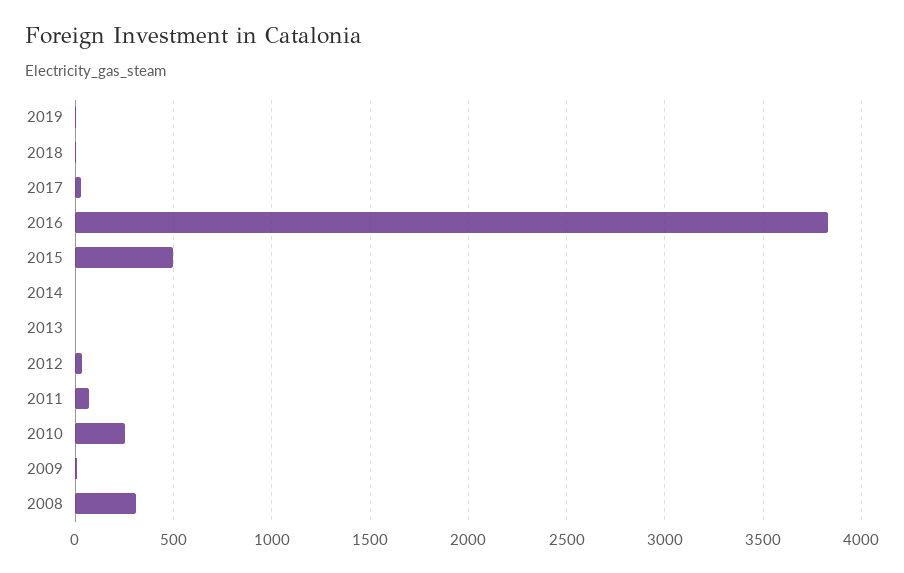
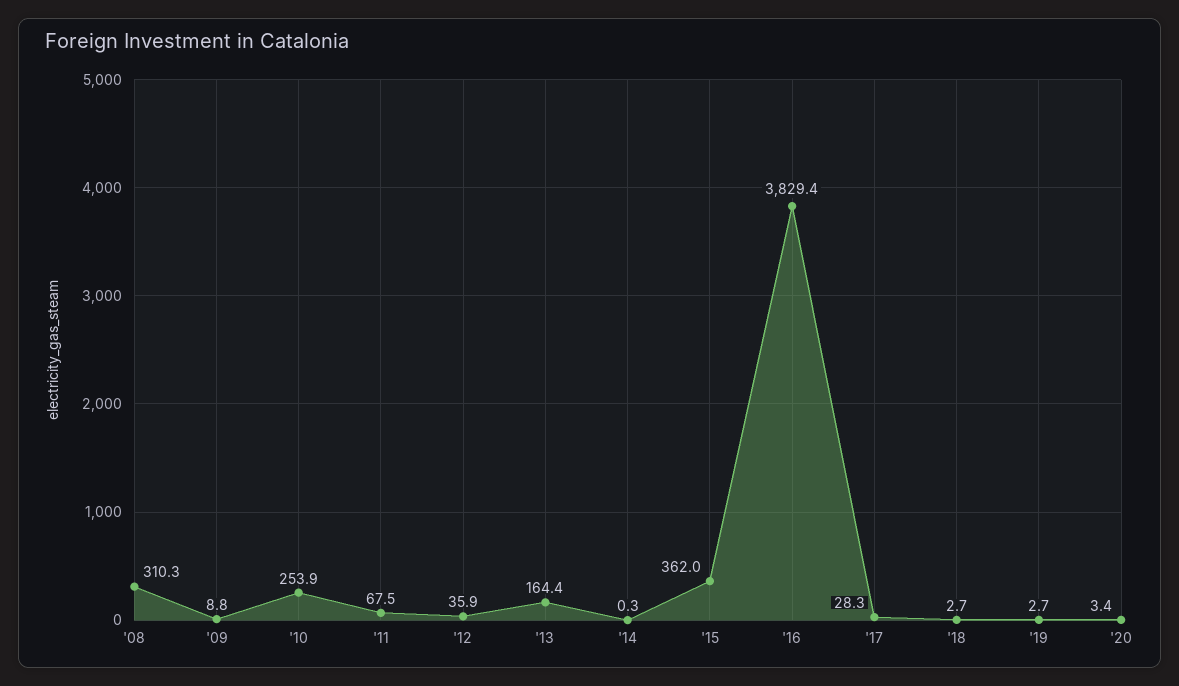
2015: 500 -> 362
2013: 0 -> 164.4
'20: none -> 3.4

